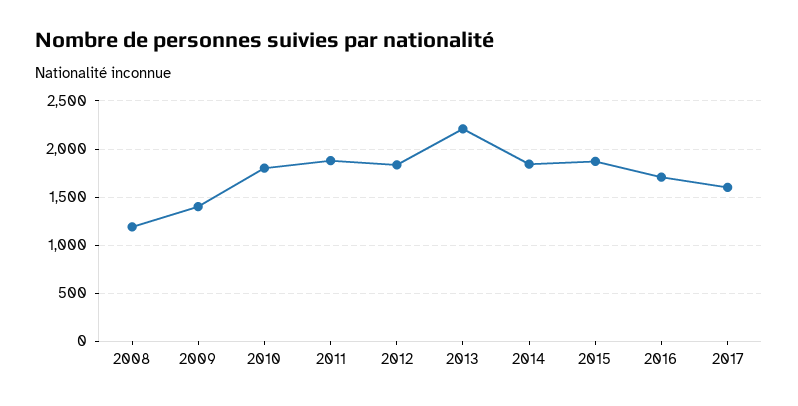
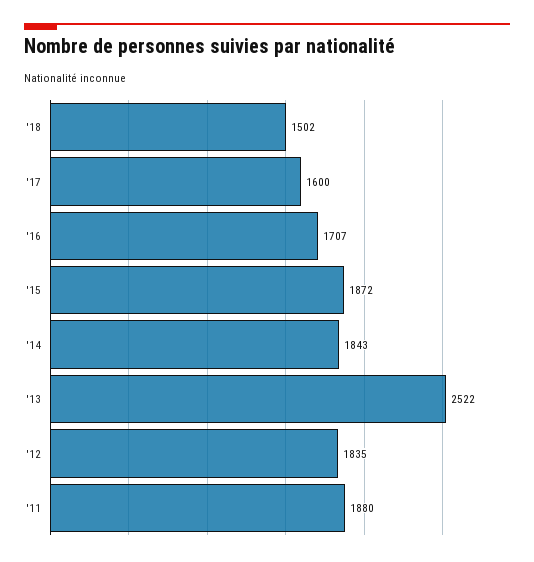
2008: 1200 -> none
2009: 1400 -> none
2010: 1800 -> none
2013: 2200 -> 2522
'18: none -> 1502

